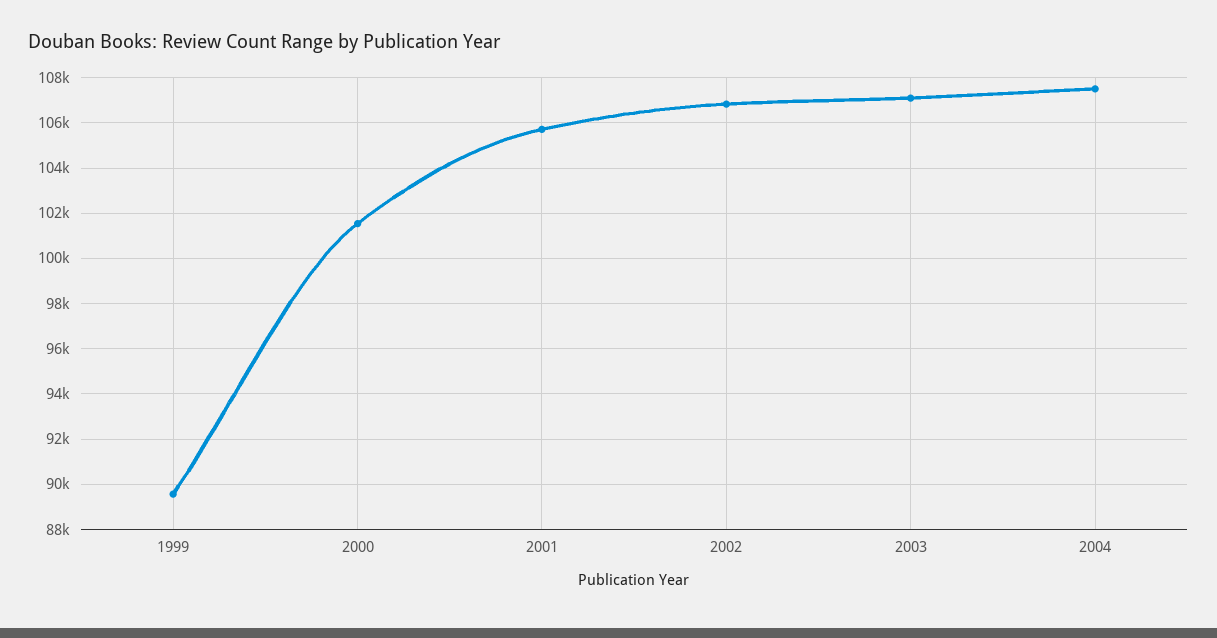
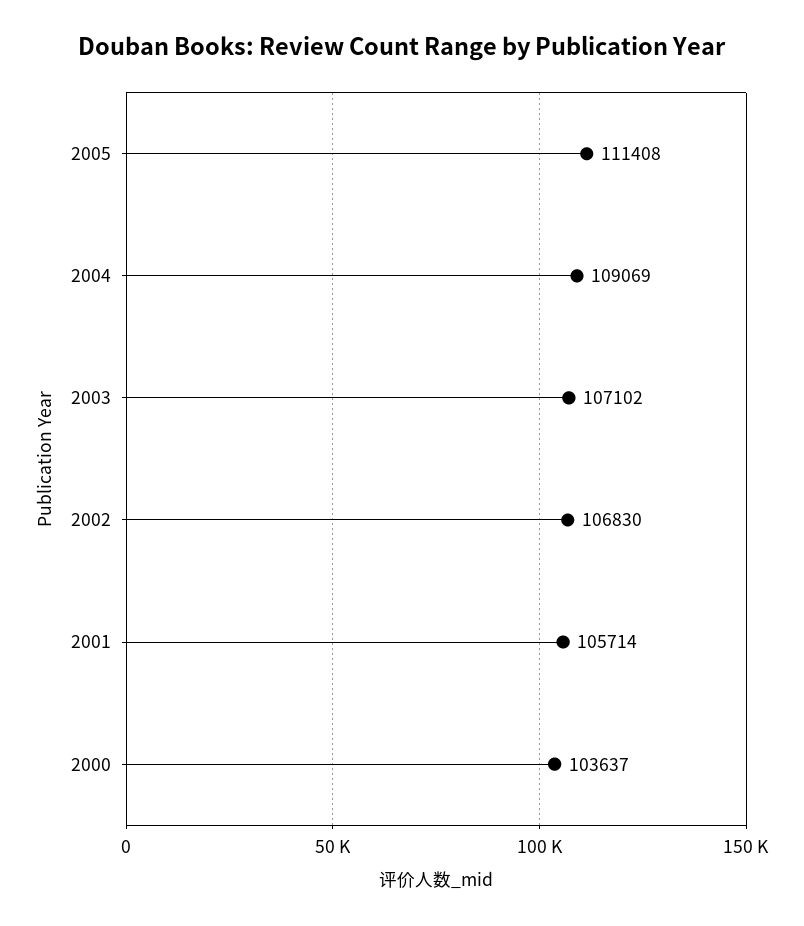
1999: 89500 -> none
2000: 101500 -> 103637
2004: 107500 -> 109069
2005: none -> 111408

